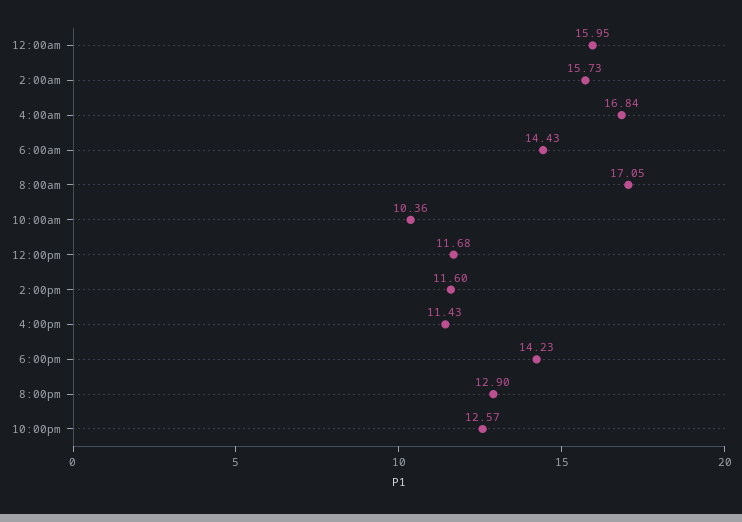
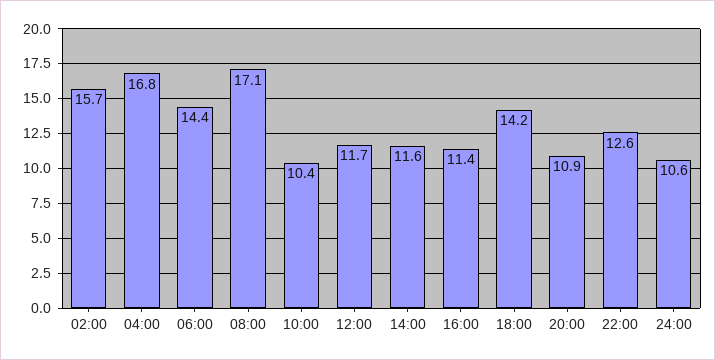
12:00am: 15.95 -> none
8:00pm: 12.9 -> 10.9
24:00: none -> 10.6

